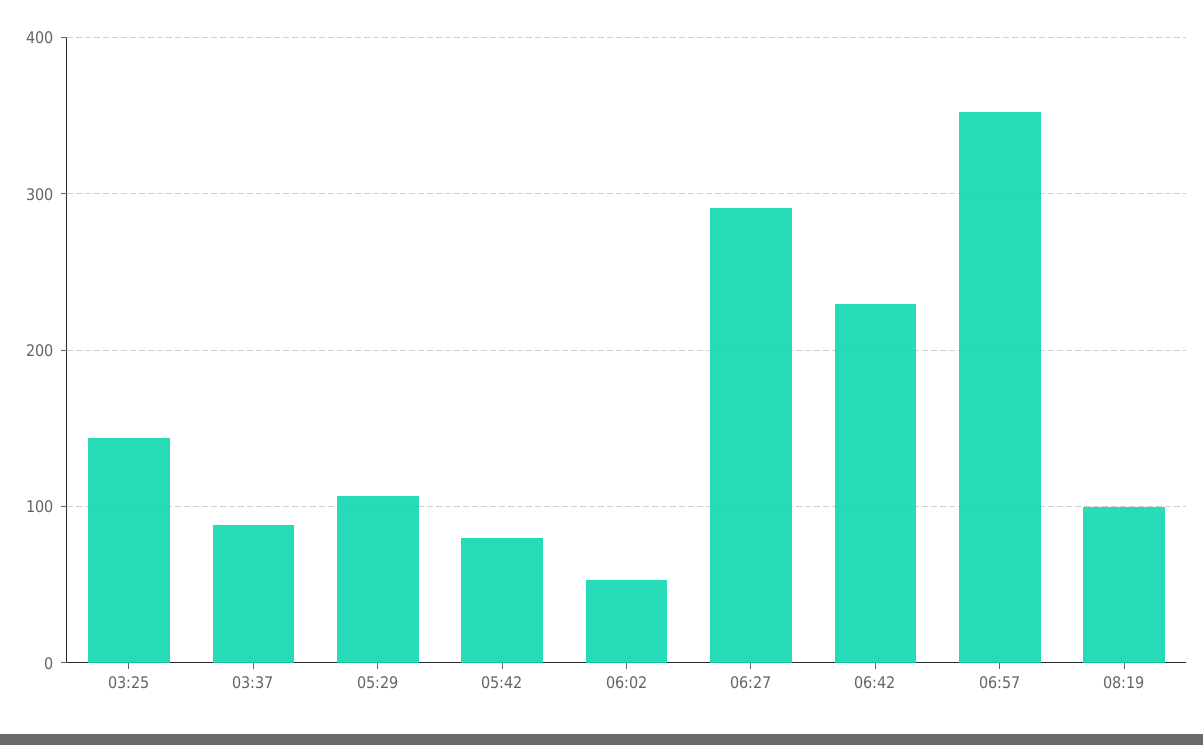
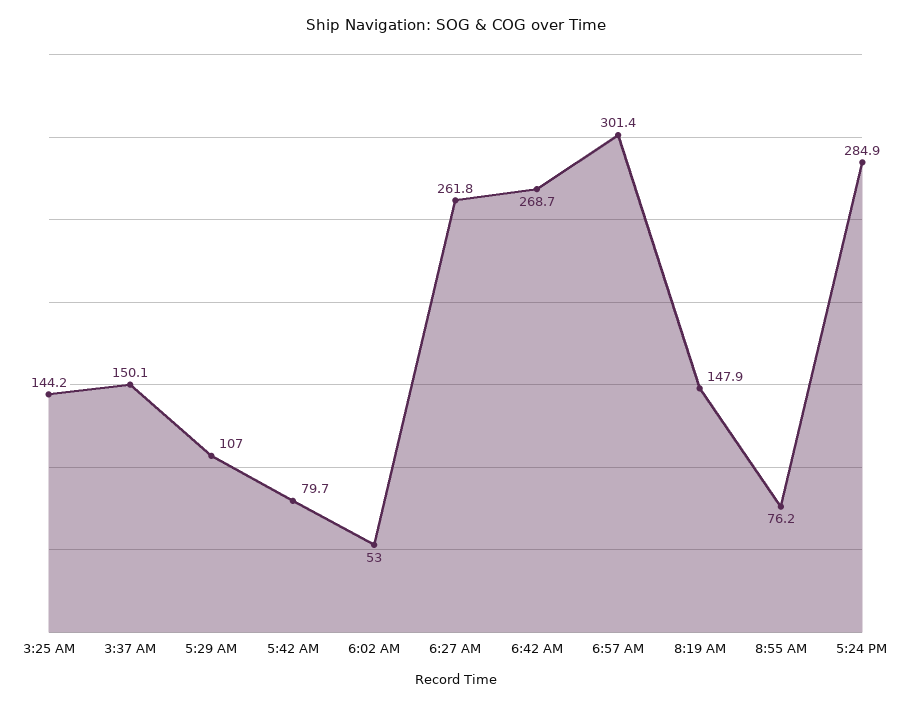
03:37: 90 -> 150.1
06:27: 290 -> 261.8
06:42: 230 -> 268.7
06:57: 350 -> 301.4
08:19: 100 -> 147.9
8:55 AM: none -> 76.2
5:24 PM: none -> 284.9

